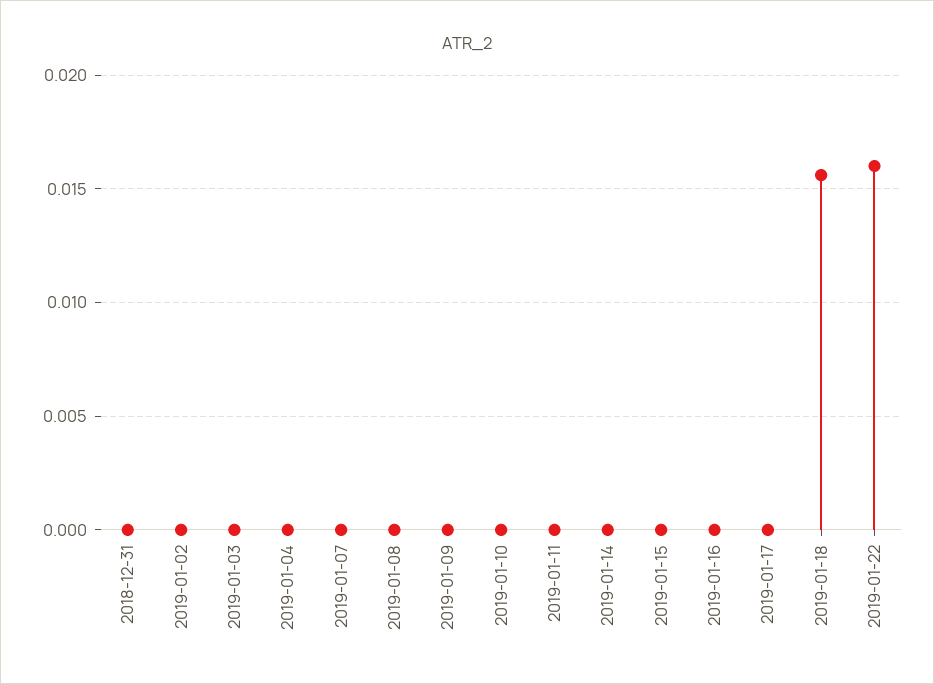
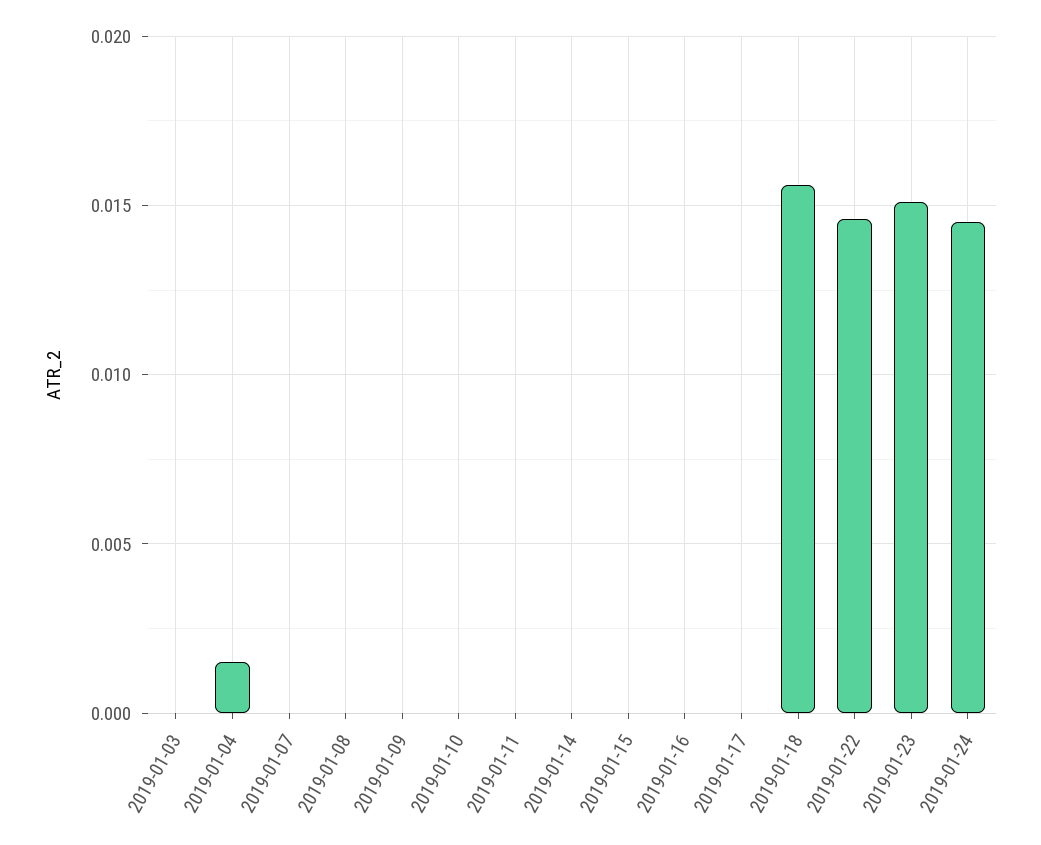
2018-12-31: 0 -> none
2019-01-02: 0 -> none
2019-01-04: 0 -> 0.0015
2019-01-22: 0.016 -> 0.0145
2019-01-23: none -> 0.015
2019-01-24: none -> 0.0145

